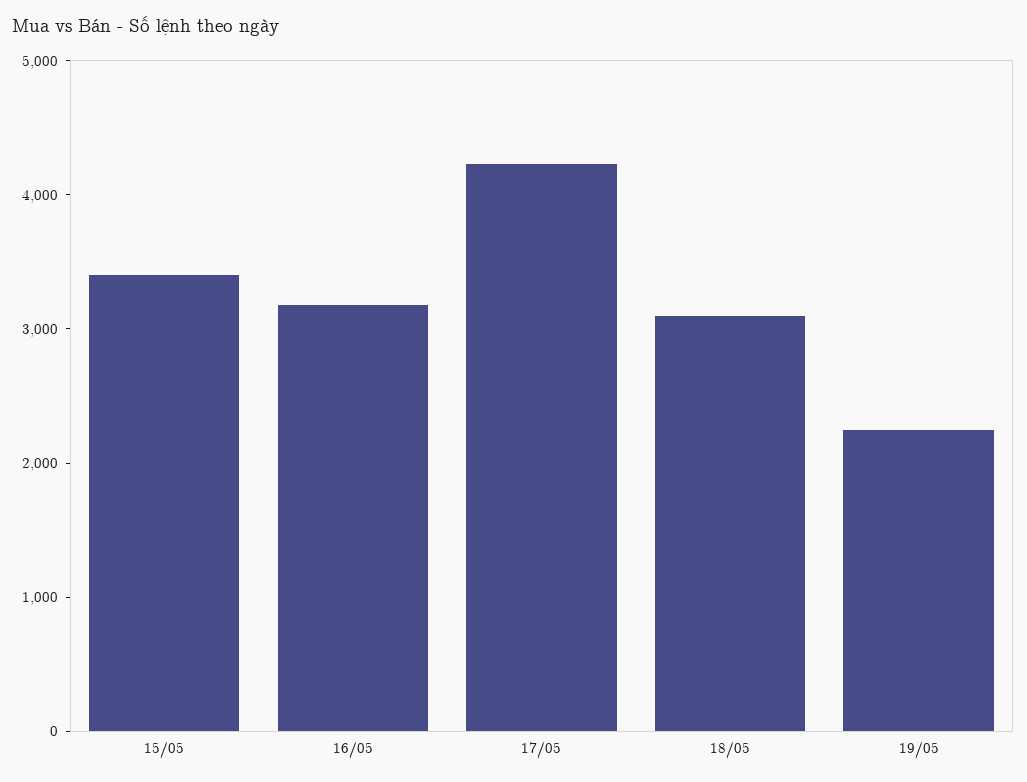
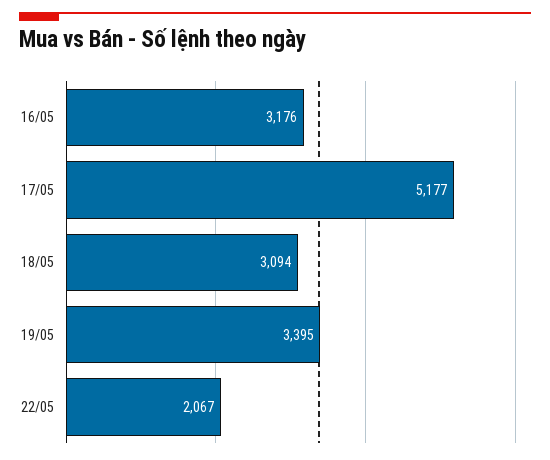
15/05: 3400 -> none
17/05: 4200 -> 5177
19/05: 2200 -> 3395
22/05: none -> 2067

